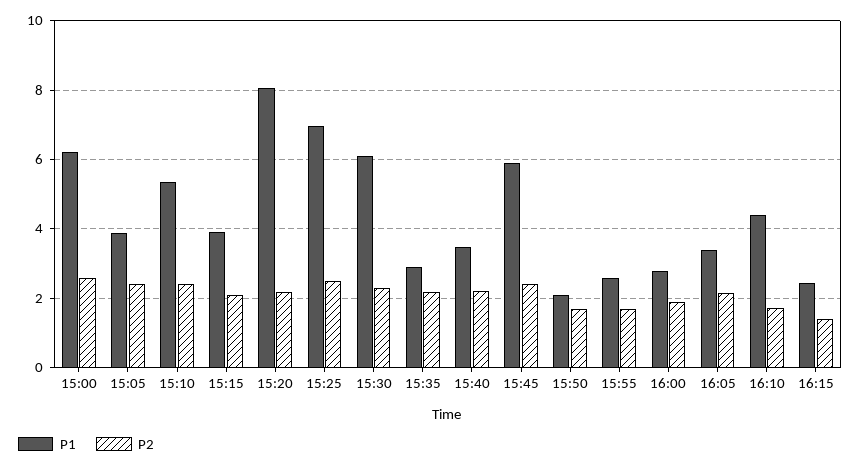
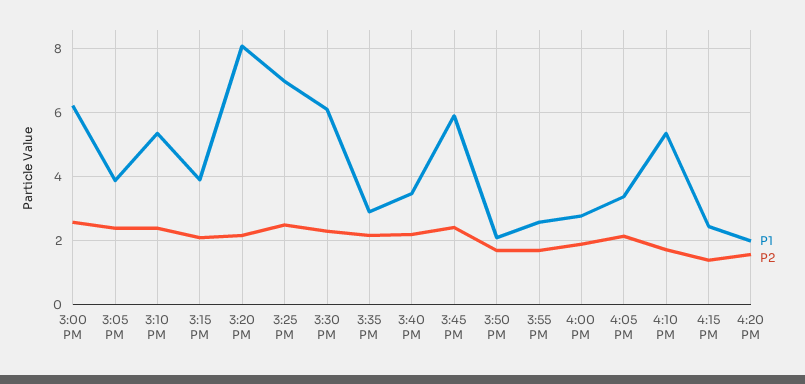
P1, 16:10: 4.4 -> 5.4
P1, 4:20 PM: none -> 2
P2, 4:20 PM: none -> 1.6

